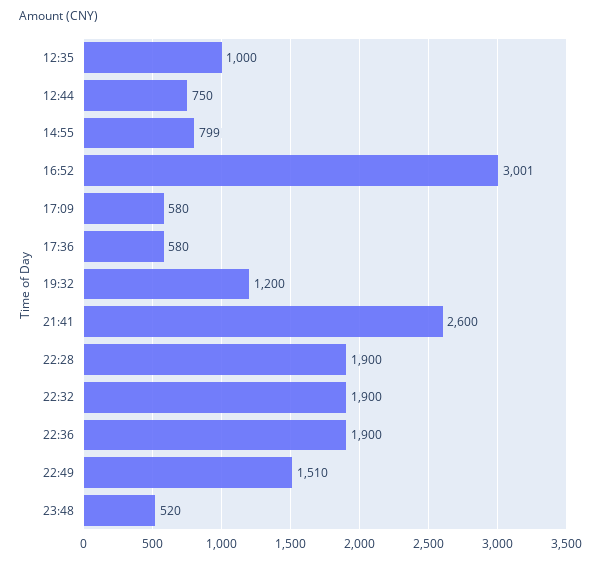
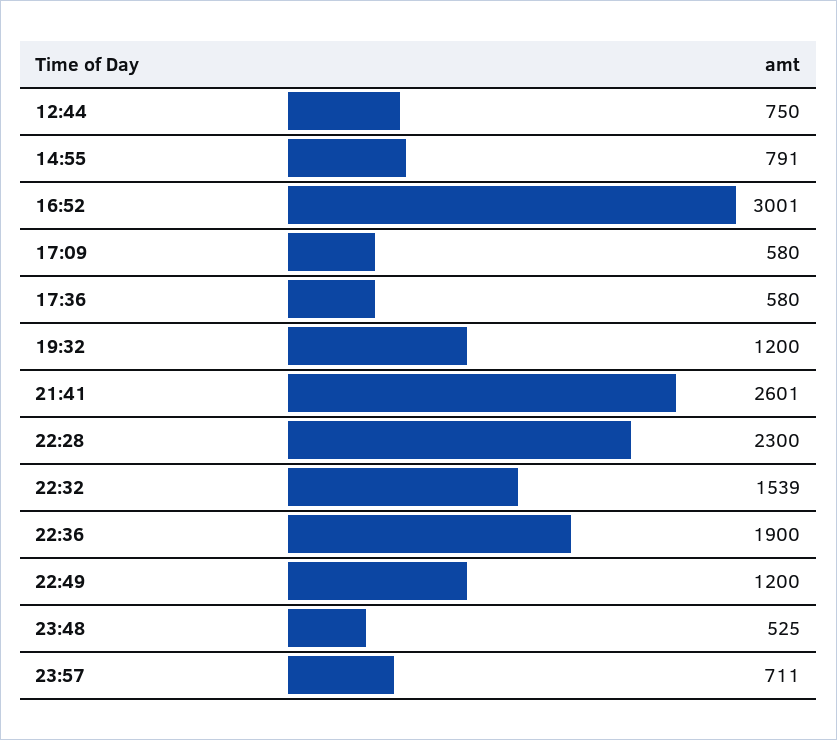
12:35: 1000 -> none
14:55: 799 -> 791
21:41: 2600 -> 2601
22:28: 1900 -> 2300
22:32: 1900 -> 1539
22:49: 1510 -> 1200
23:48: 520 -> 525
23:57: none -> 711

